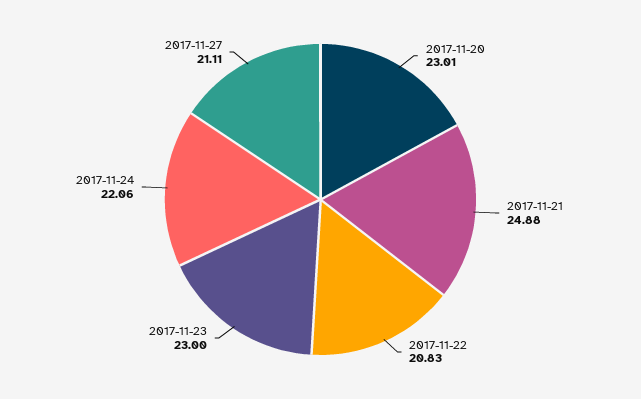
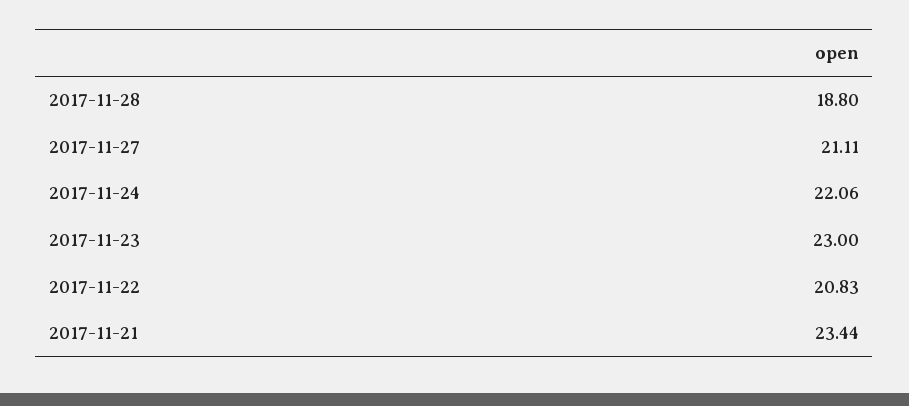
2017-11-20: 23.01 -> none
2017-11-21: 24.88 -> 23.44
2017-11-28: none -> 18.8

